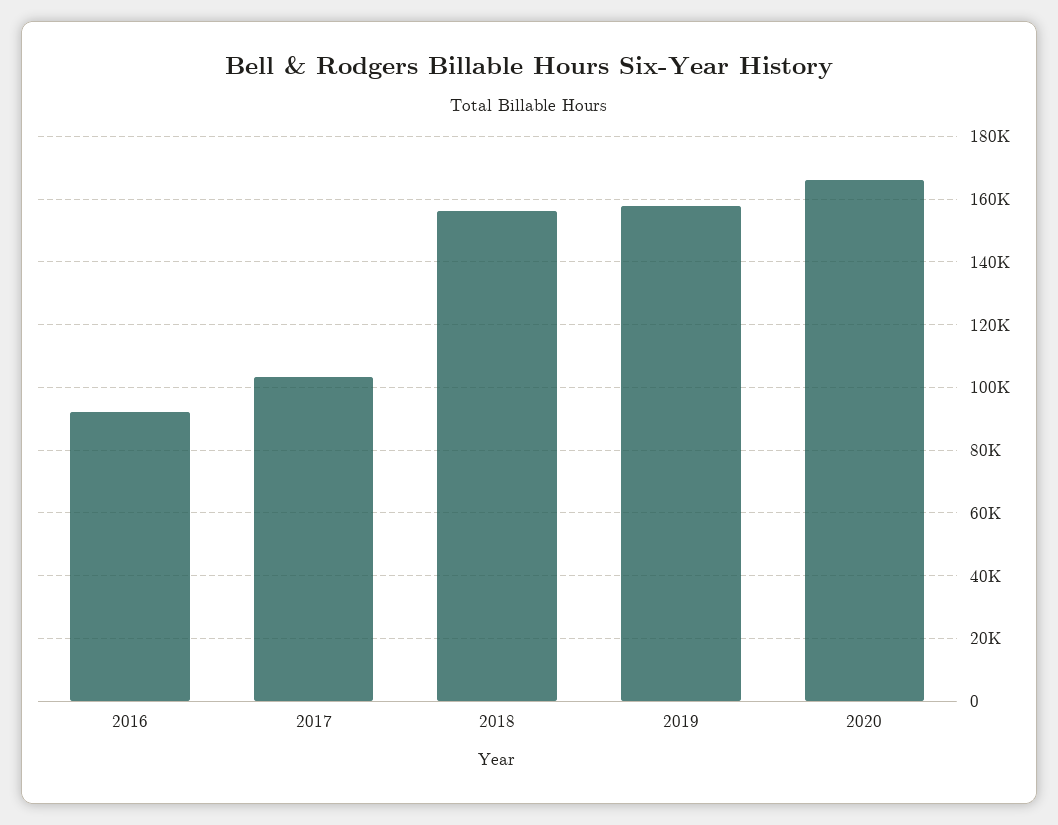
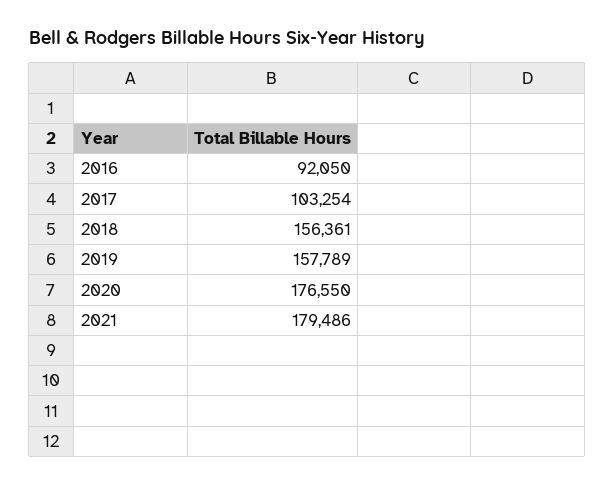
2020: 166000 -> 176550
2021: none -> 179486

